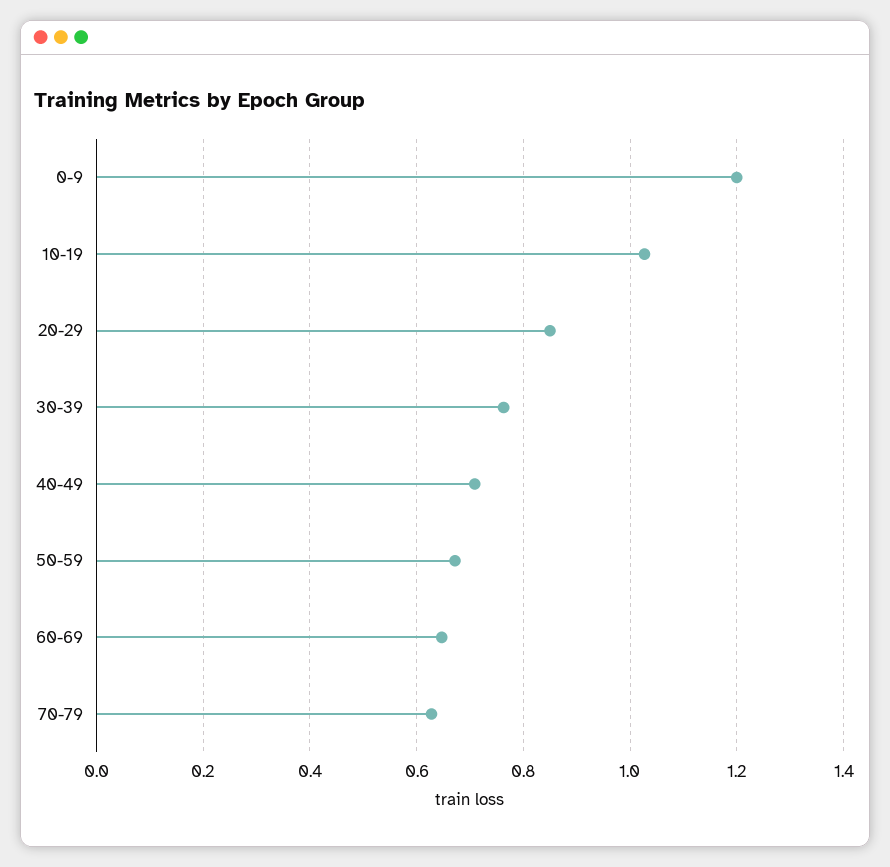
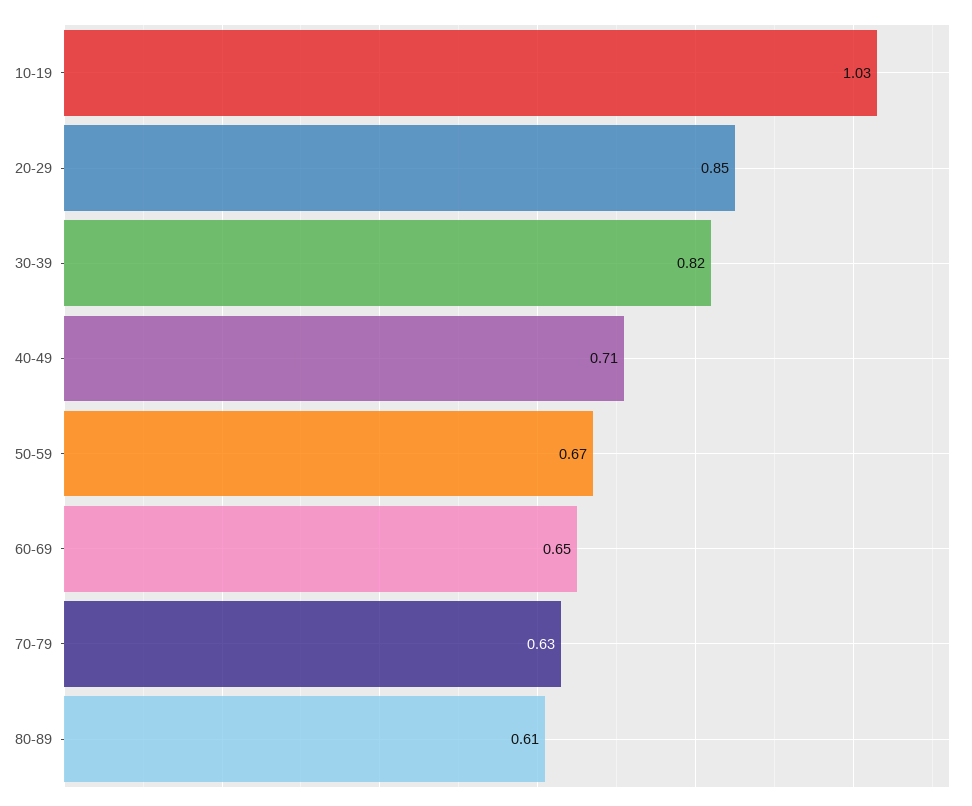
0-9: 1.2 -> none
30-39: 0.76 -> 0.82
80-89: none -> 0.61

